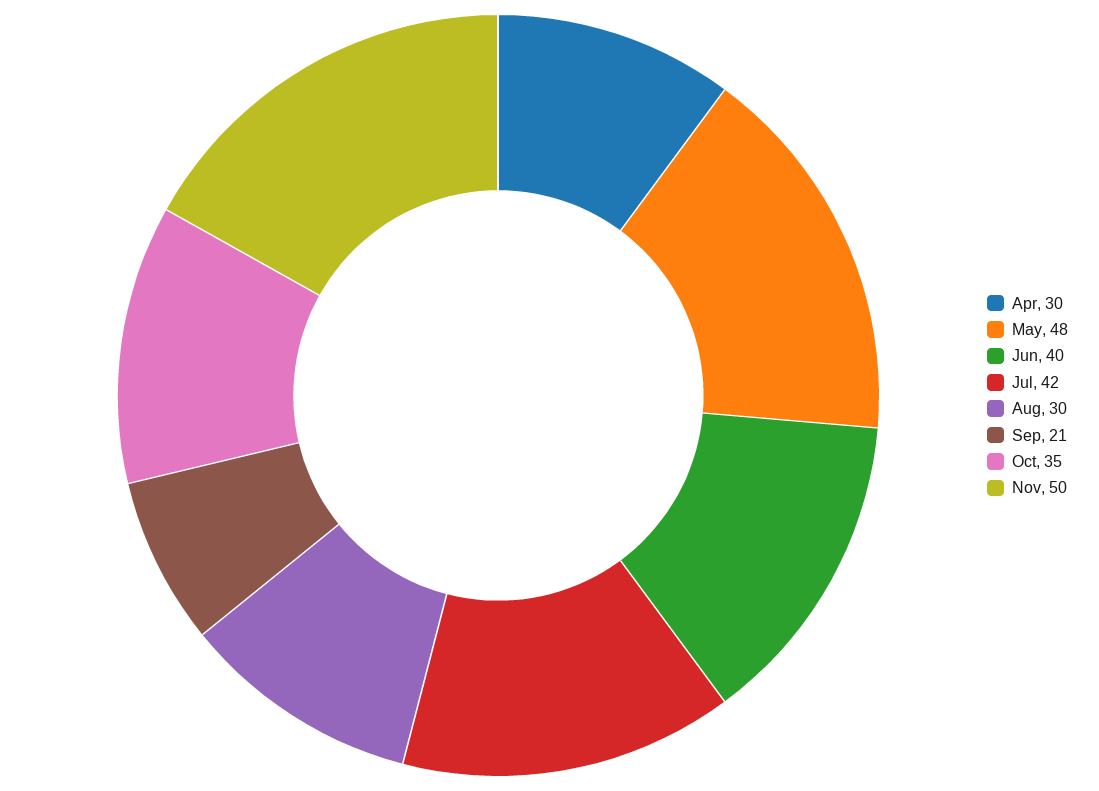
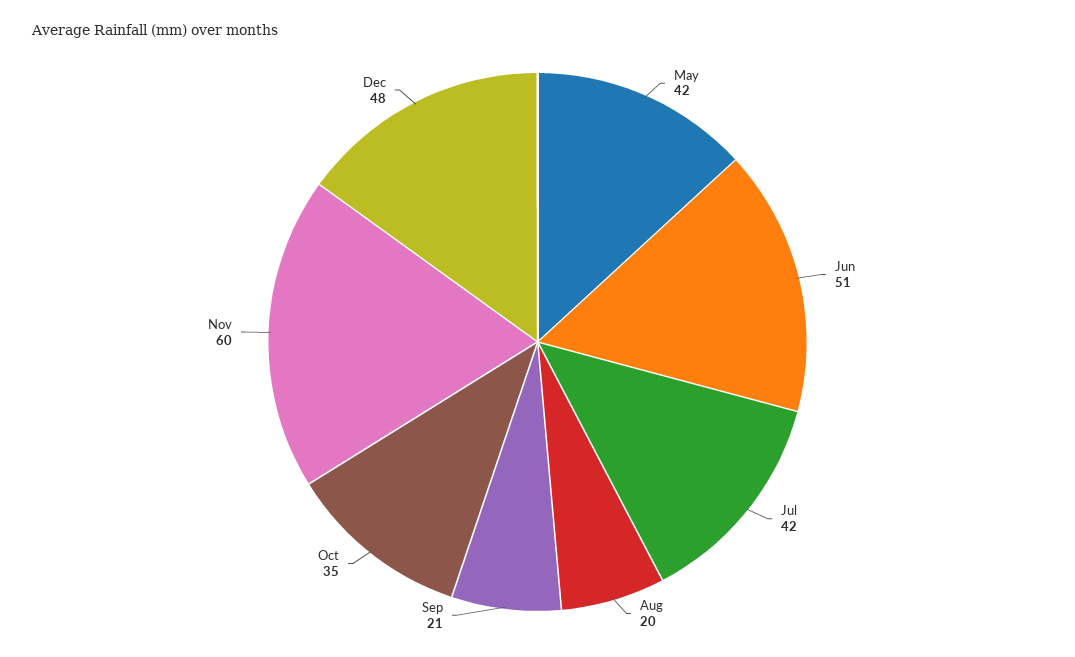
Apr: 30 -> none
May: 48 -> 42
Jun: 40 -> 51
Aug: 30 -> 20
Nov: 50 -> 60
Dec: none -> 48

